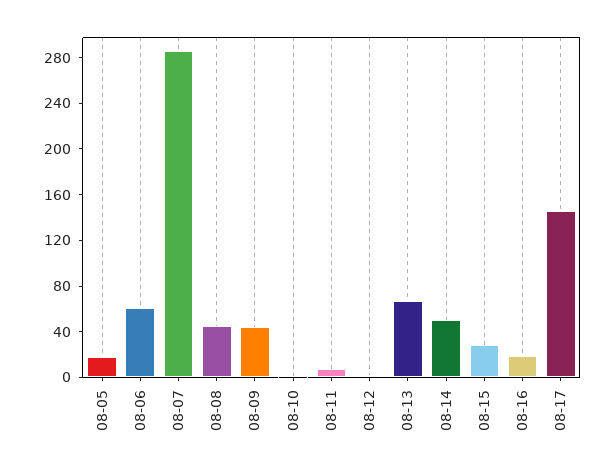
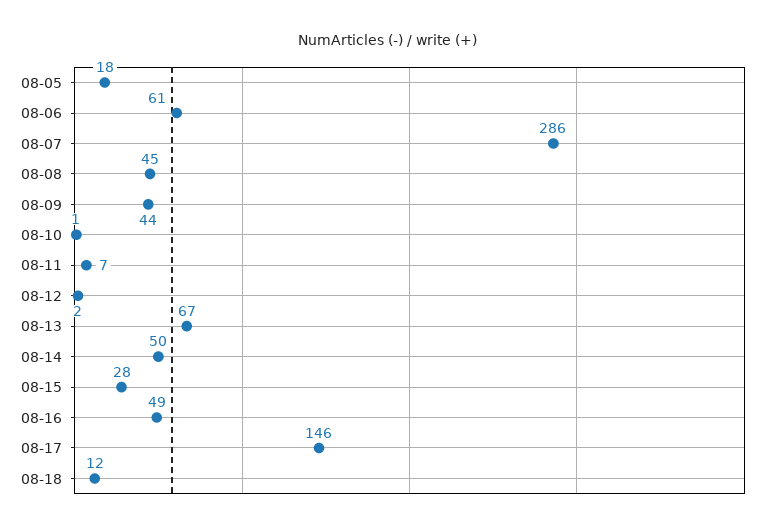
08-16: 20 -> 49
08-18: none -> 12

